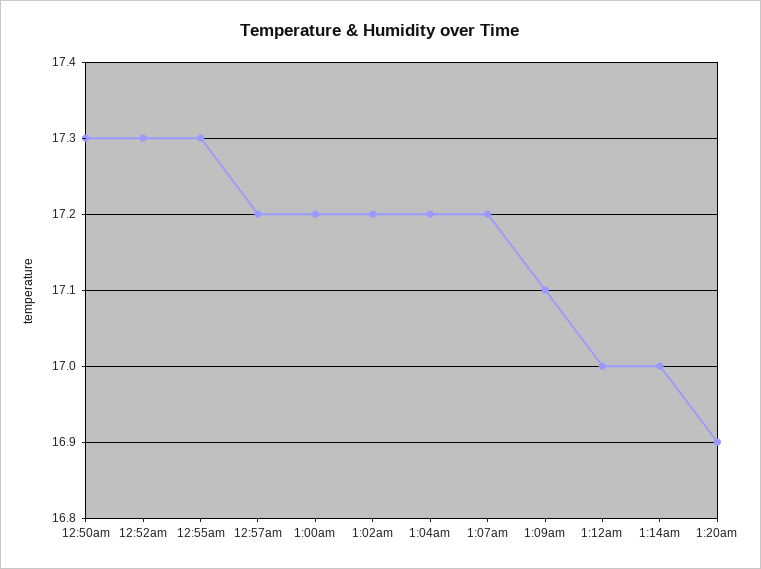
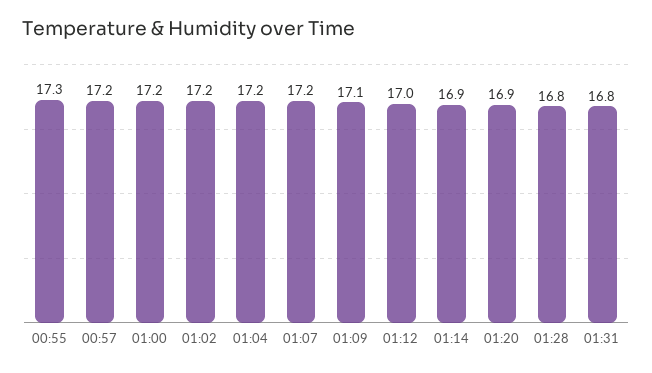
12:50am: 17.3 -> none
12:52am: 17.3 -> none
1:14am: 17 -> 16.9
01:28: none -> 16.8
01:31: none -> 16.8

